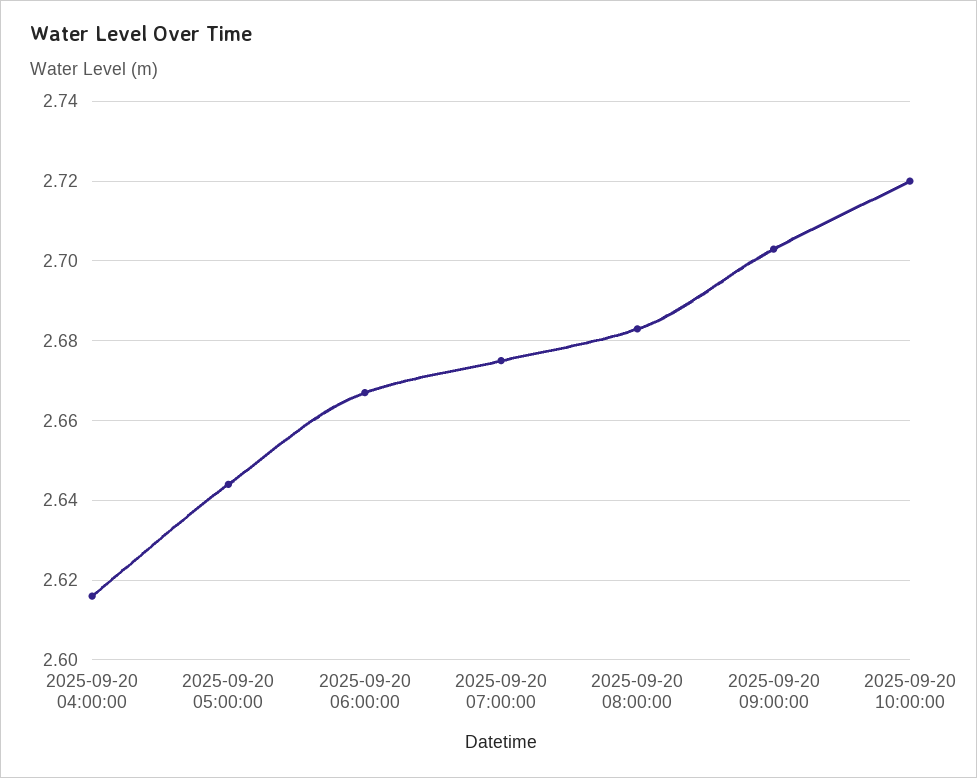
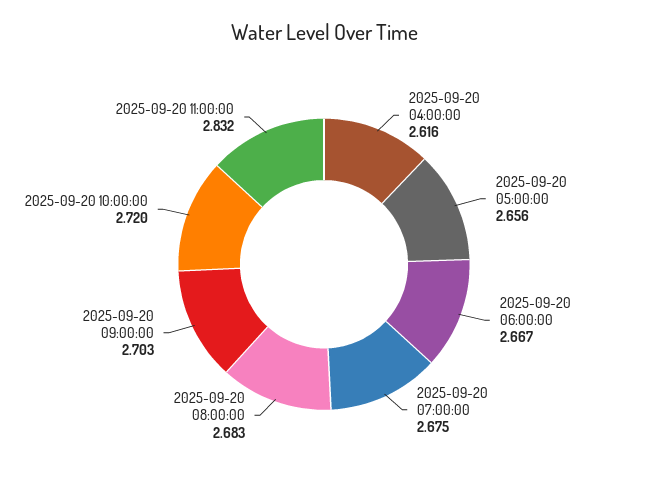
2025-09-20 05:00:00: 2.645 -> 2.656
2025-09-20 11:00:00: none -> 2.832

